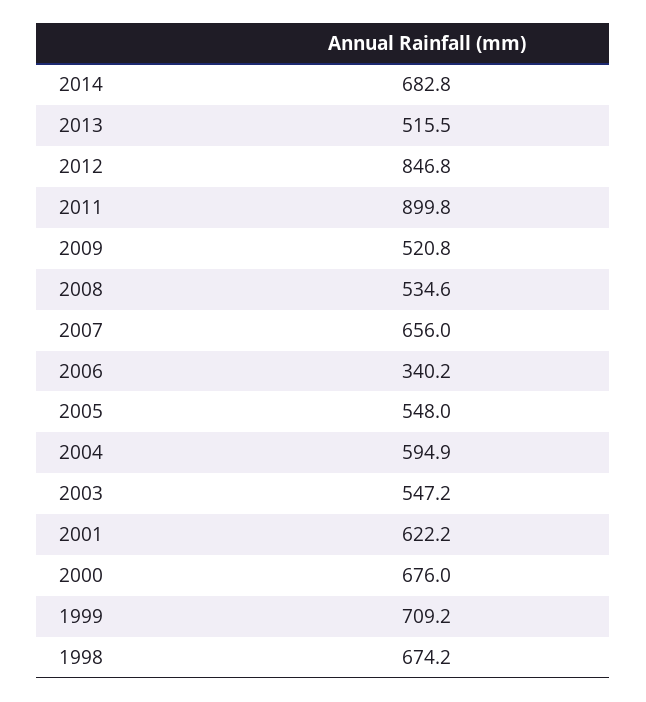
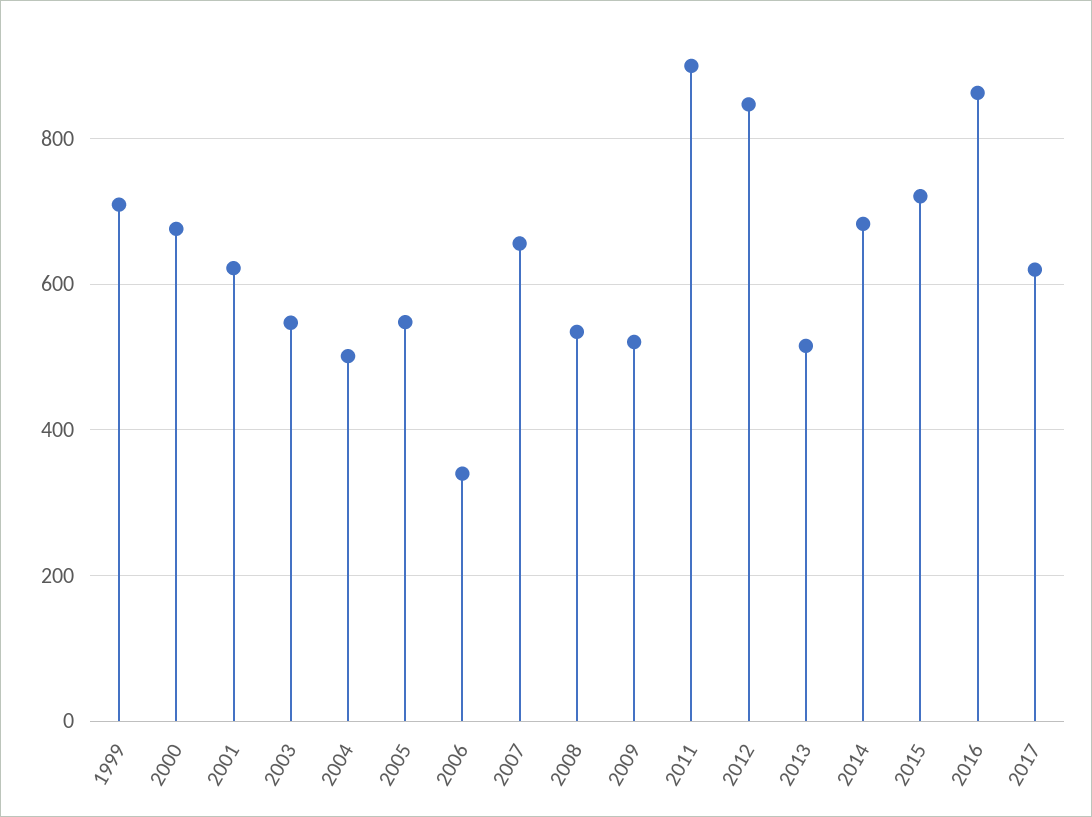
2004: 594.9 -> 500
1998: 674.2 -> none
2015: none -> 720
2016: none -> 860
2017: none -> 620

